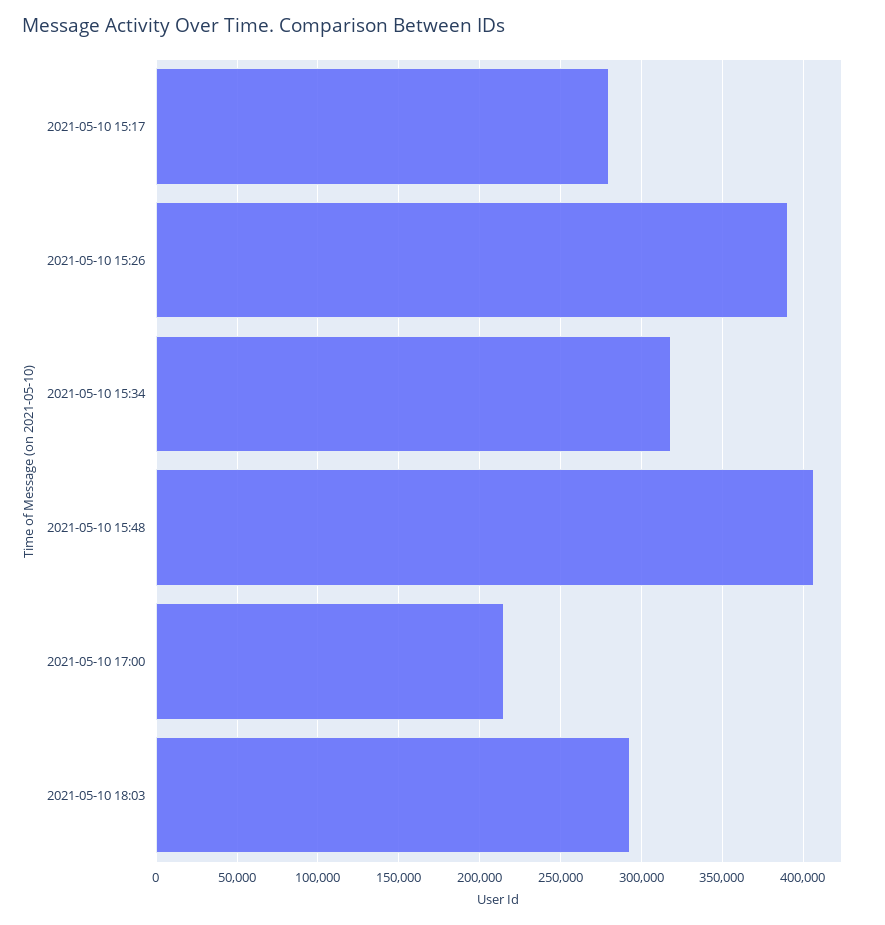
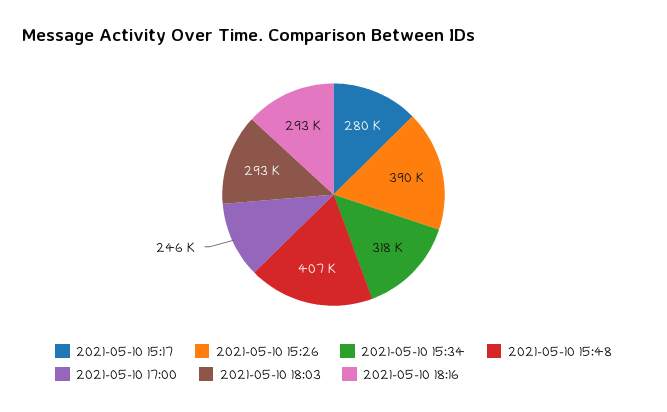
2021-05-10 17:00: 215000 -> 246000
2021-05-10 18:16: none -> 293000

